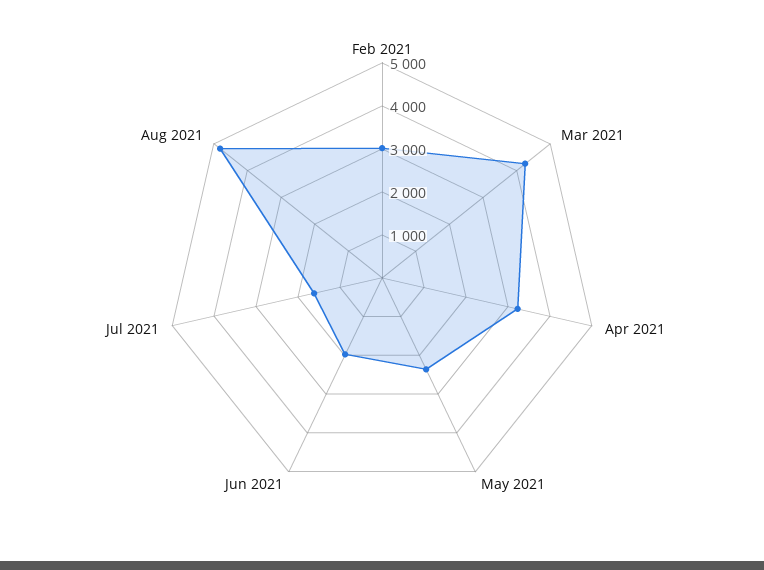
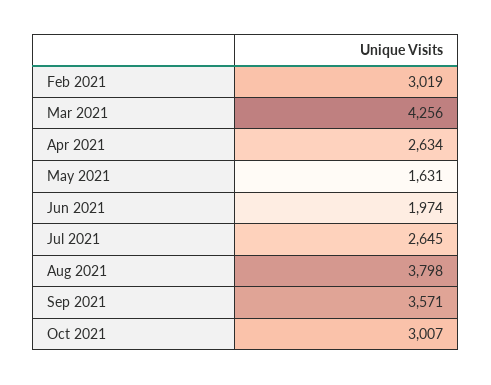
Apr 2021: 3200 -> 2634
May 2021: 2400 -> 1631
Jul 2021: 1600 -> 2645
Aug 2021: 4800 -> 3798
Sep 2021: none -> 3571
Oct 2021: none -> 3007

